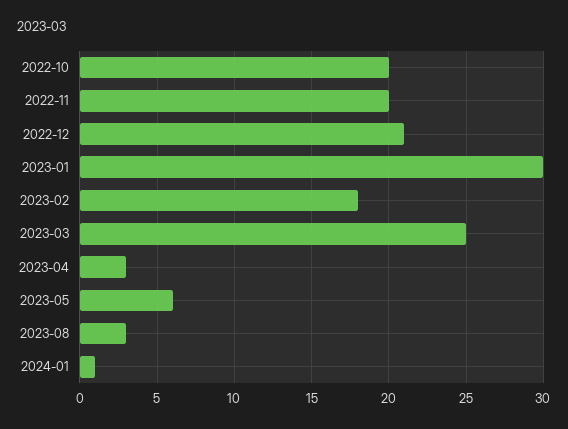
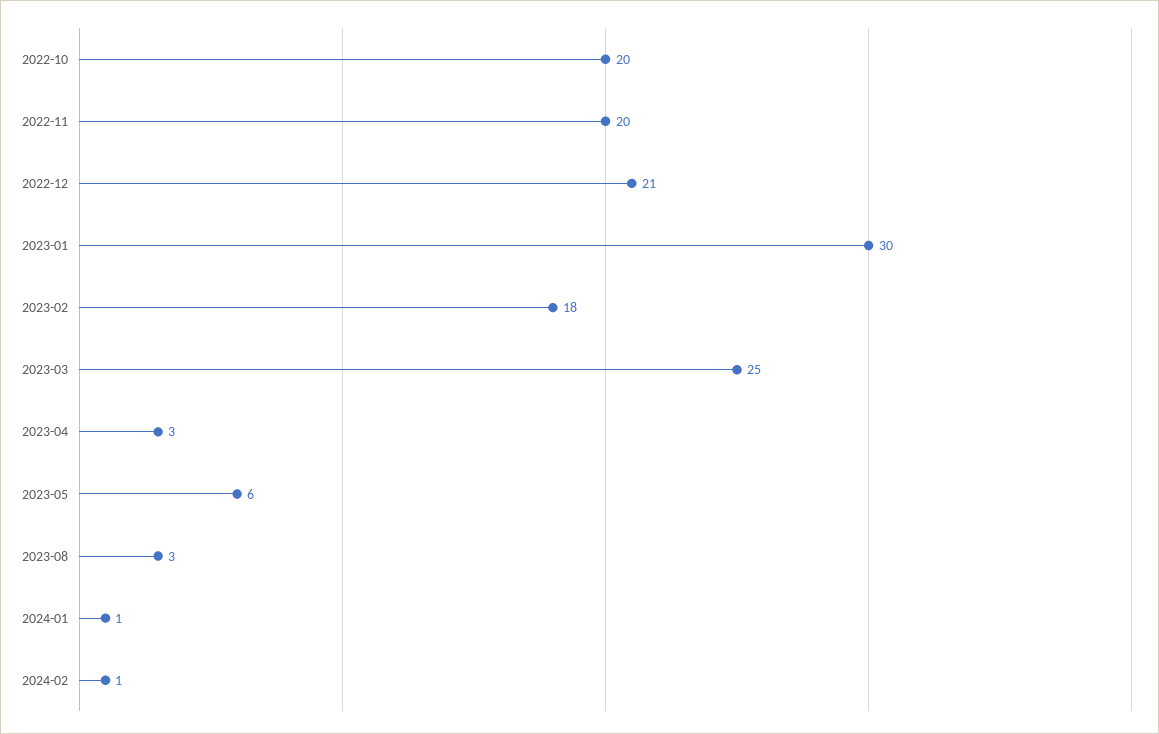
2024-02: none -> 1

